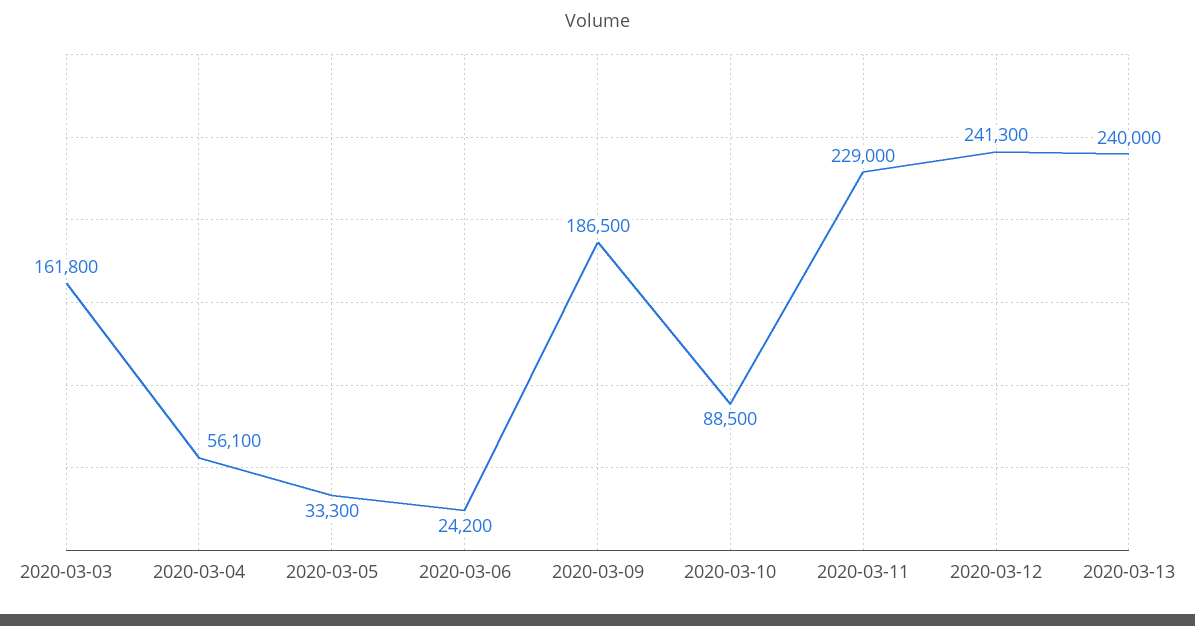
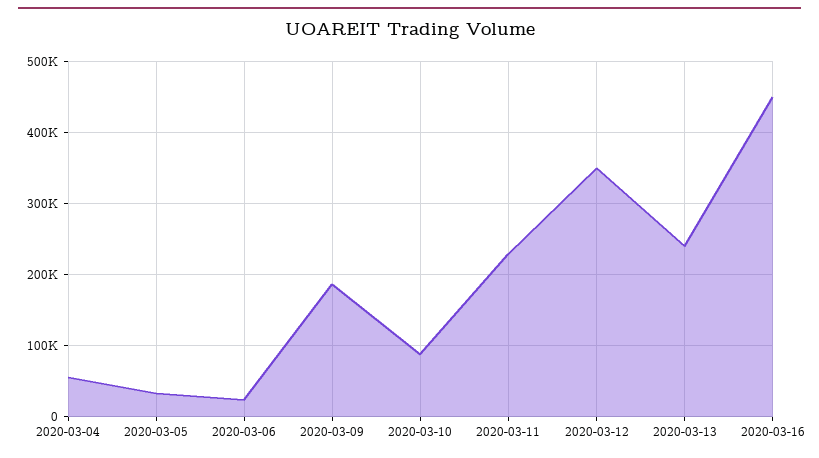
2020-03-03: 161800 -> none
2020-03-12: 241300 -> 350000
2020-03-16: none -> 450000

